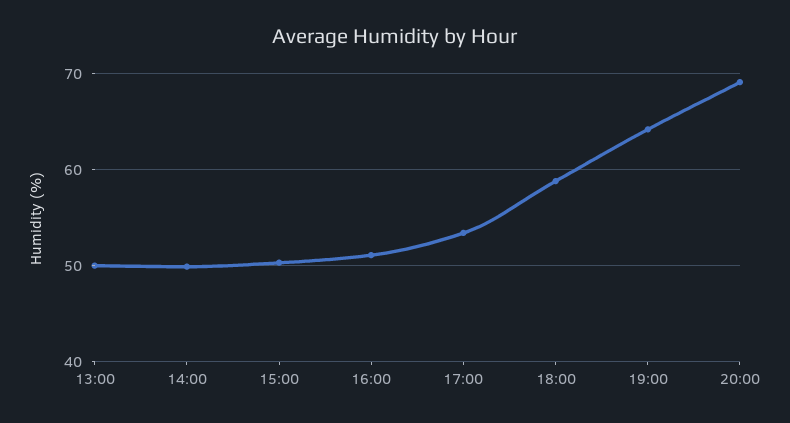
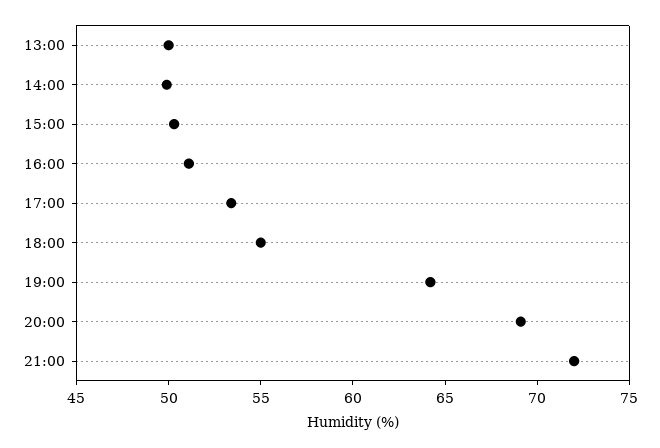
18:00: 59 -> 55
21:00: none -> 72

